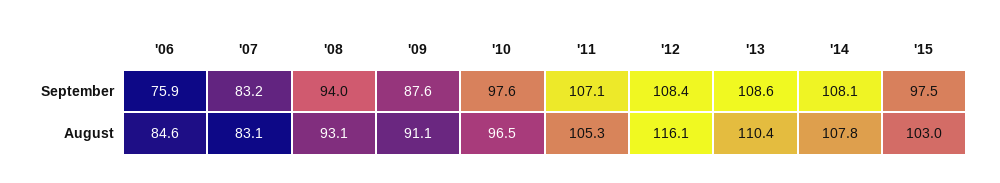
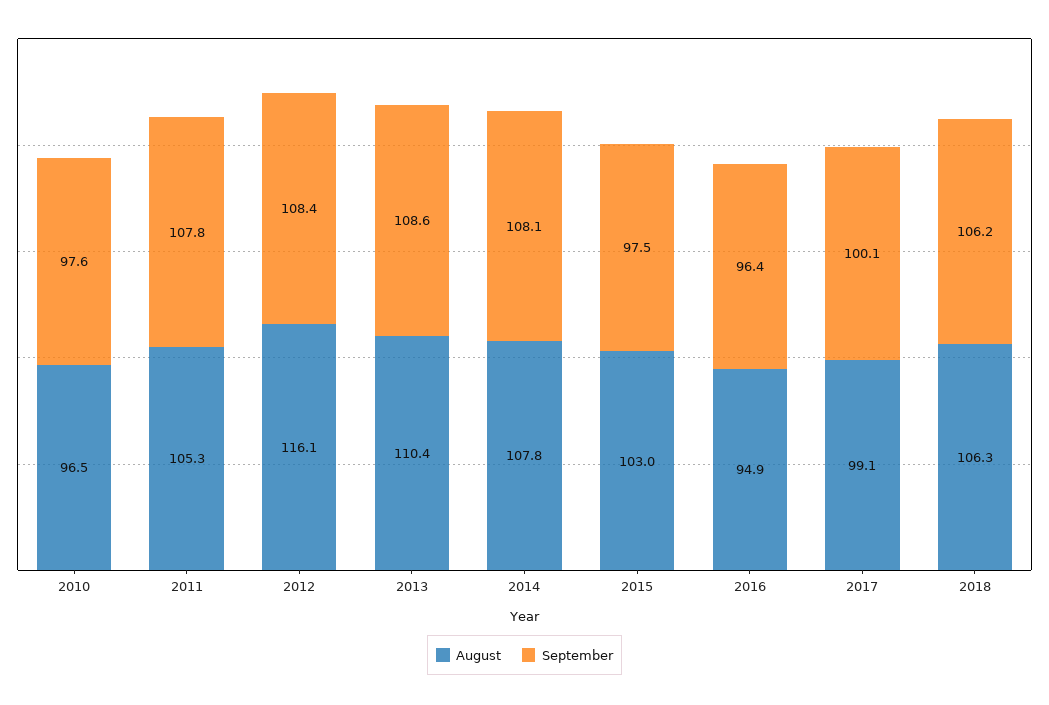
September, '06: 75.9 -> none
September, '07: 83.2 -> none
September, '08: 94 -> none
September, '09: 87.6 -> none
September, '11: 107.1 -> 107.8
August, '06: 84.6 -> none
August, '07: 83.1 -> none
August, '08: 93.1 -> none
August, '09: 91.1 -> none
August, 2016: none -> 94.9
September, 2016: none -> 96.4
August, 2017: none -> 99.1
September, 2017: none -> 100.1
August, 2018: none -> 106.3
September, 2018: none -> 106.2

